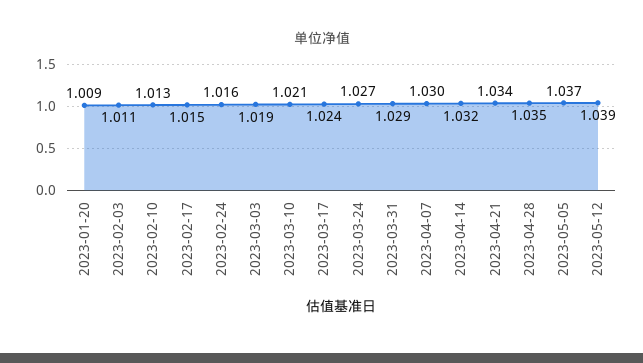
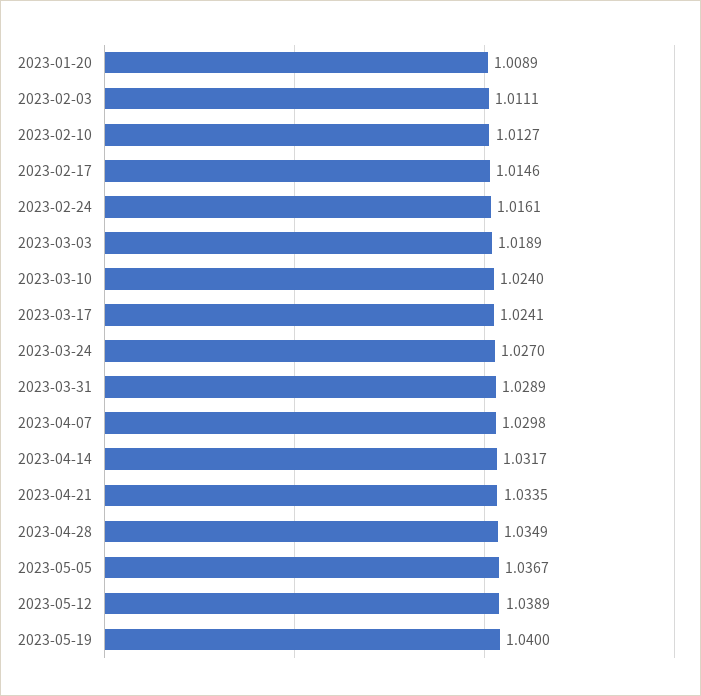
2023-03-10: 1.021 -> 1.024
2023-05-19: none -> 1.04

